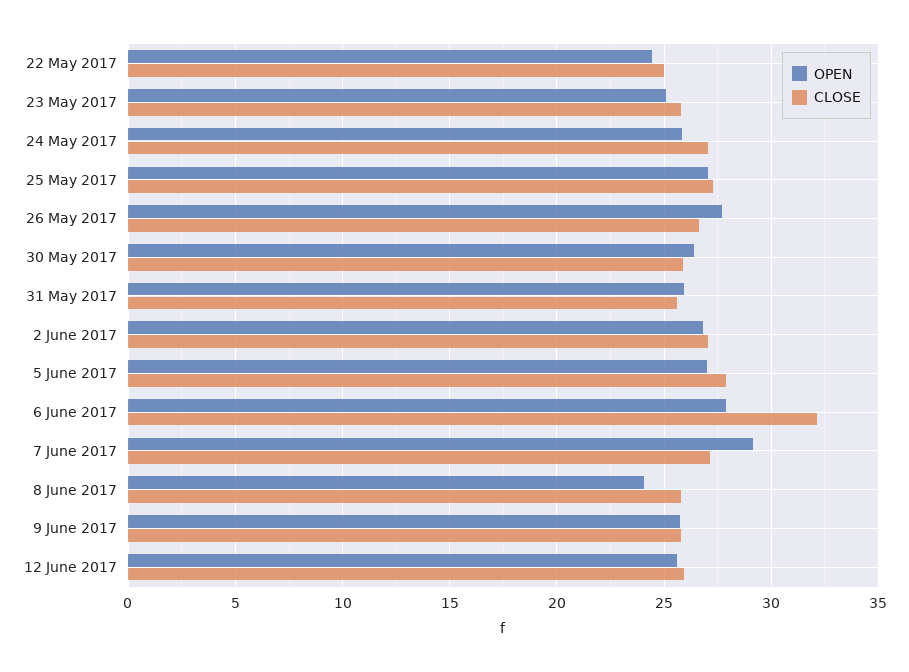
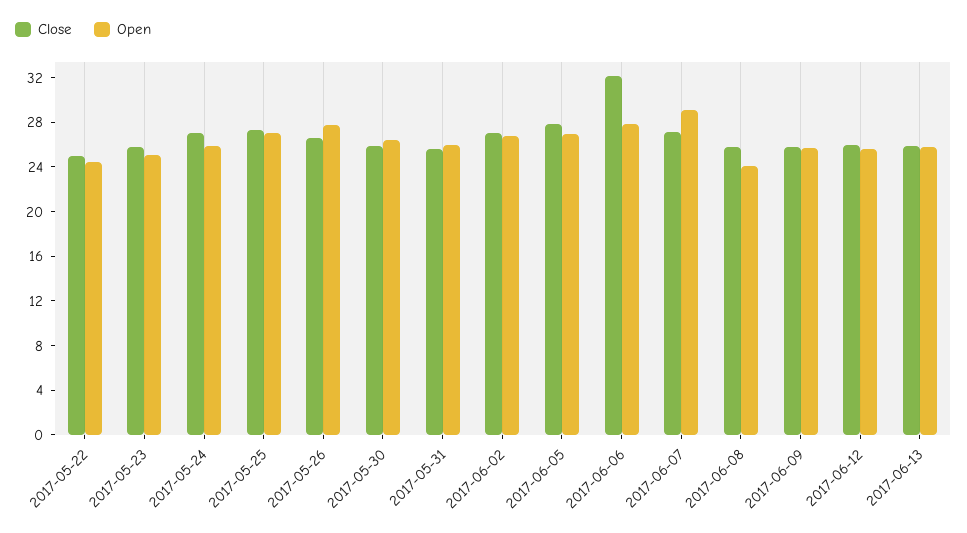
CLOSE, 2017-06-13: none -> 26
OPEN, 2017-06-13: none -> 26

